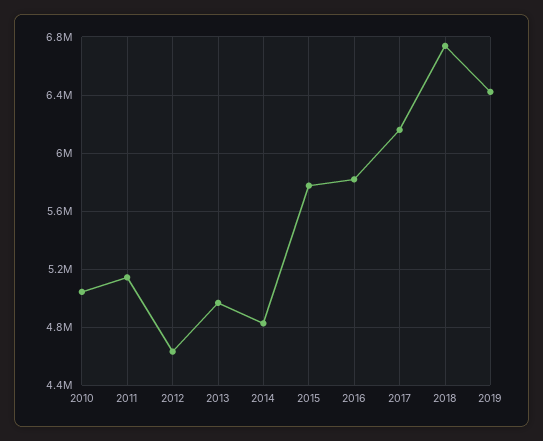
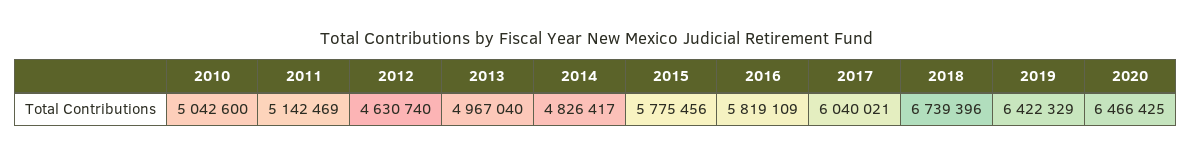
2017: 6150000 -> 6040021
2020: none -> 6466425

